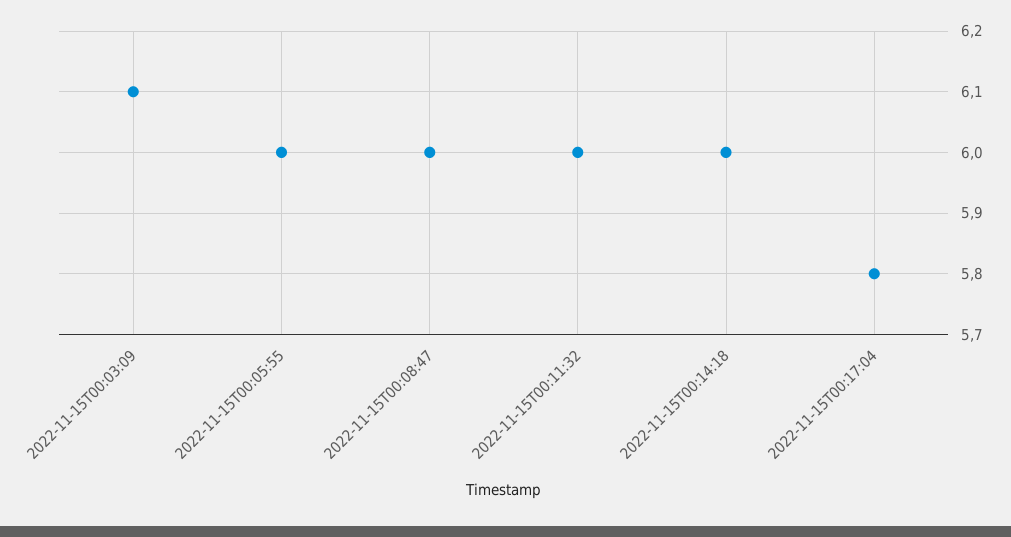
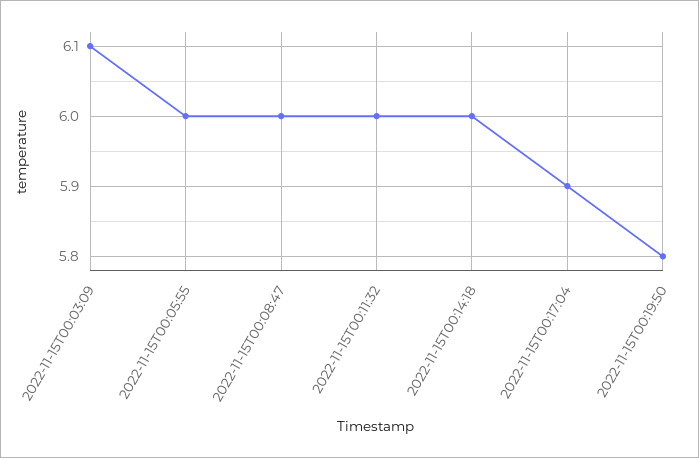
2022-11-15T00:17:04: 5.8 -> 5.9
2022-11-15T00:19:50: none -> 5.8

